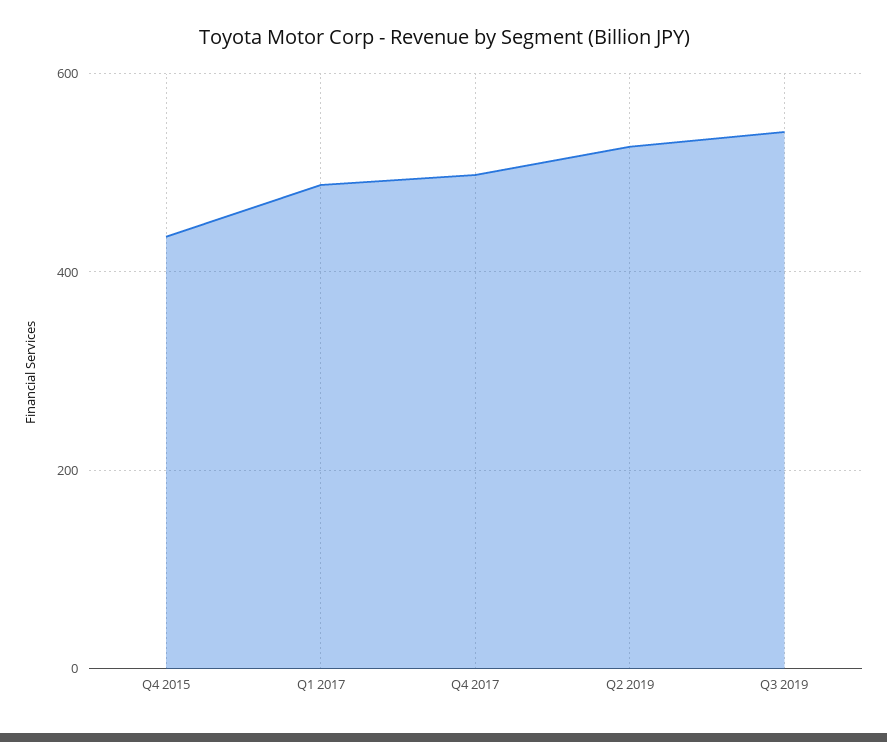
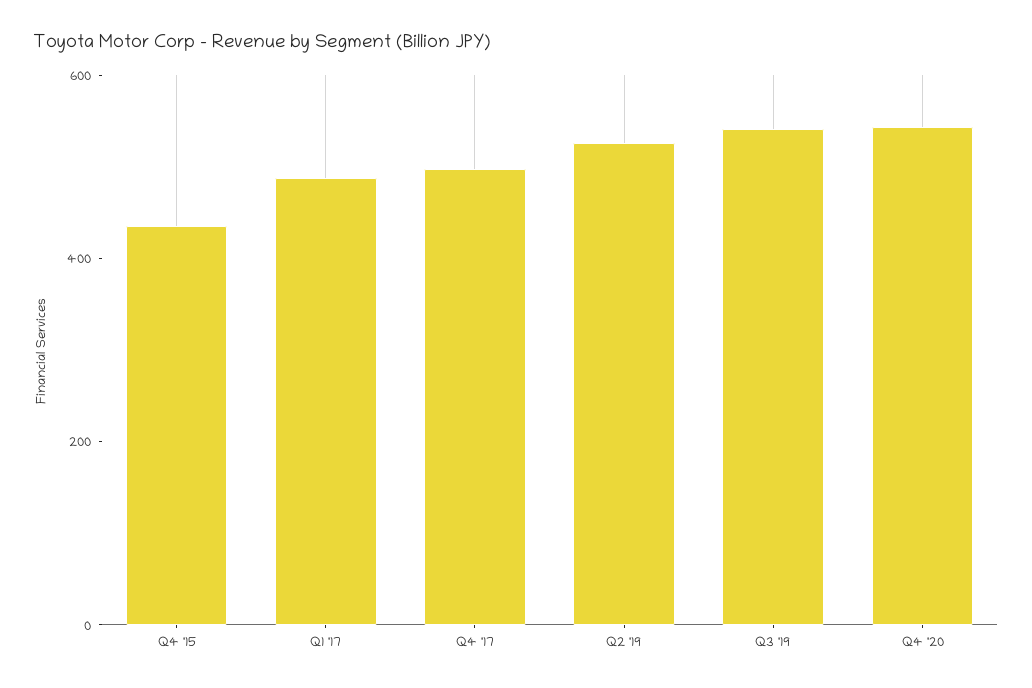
Q4 '20: none -> 550

